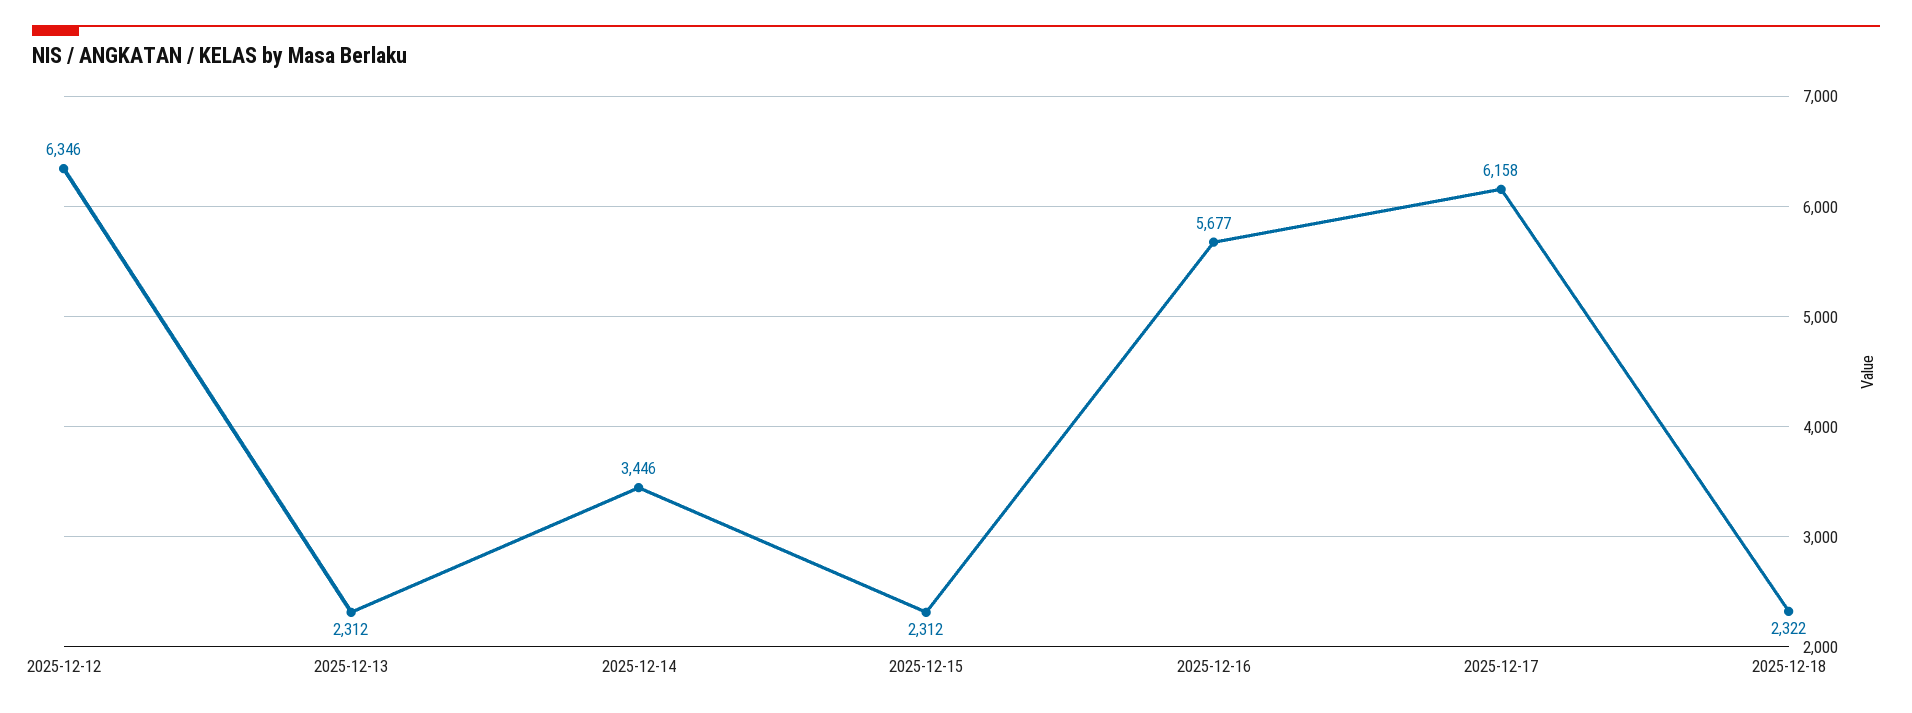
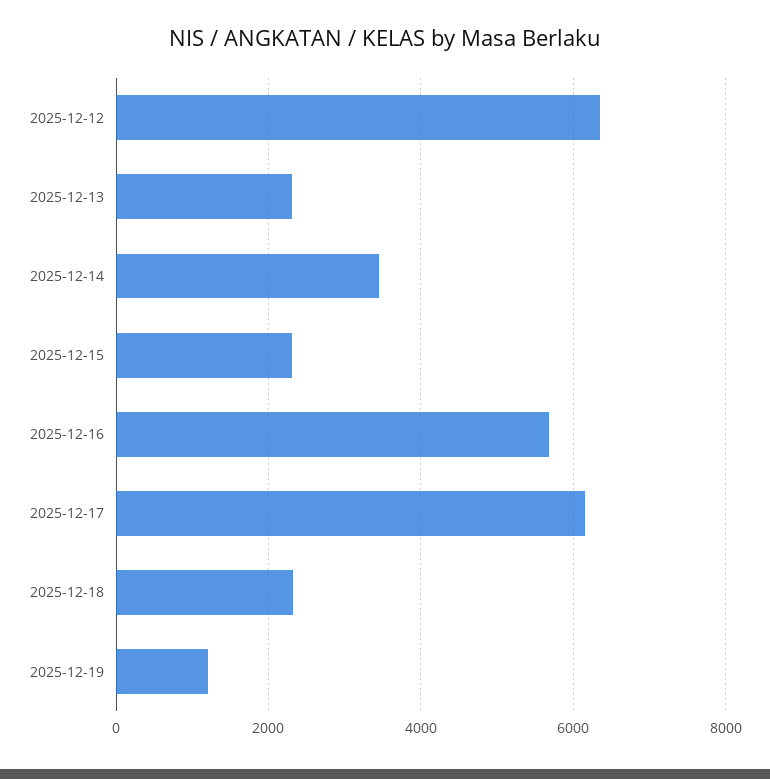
2025-12-19: none -> 1200

